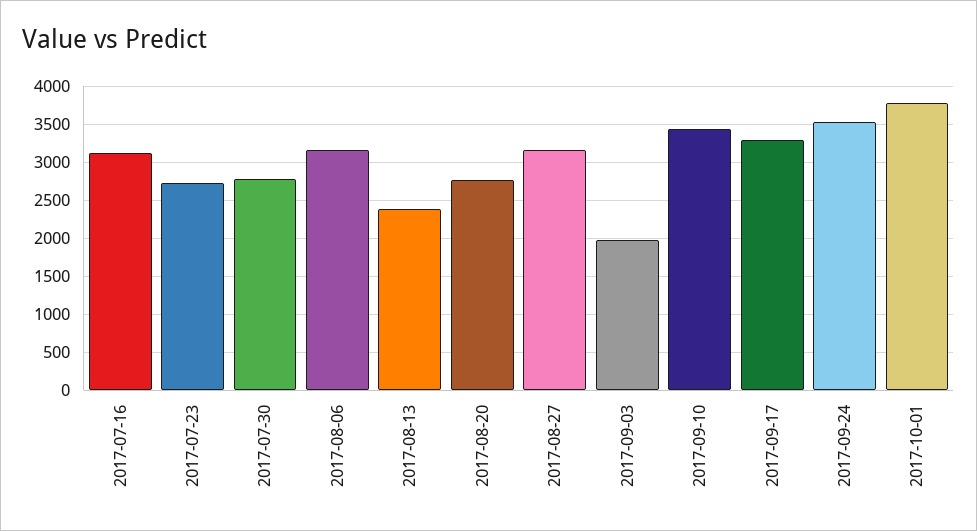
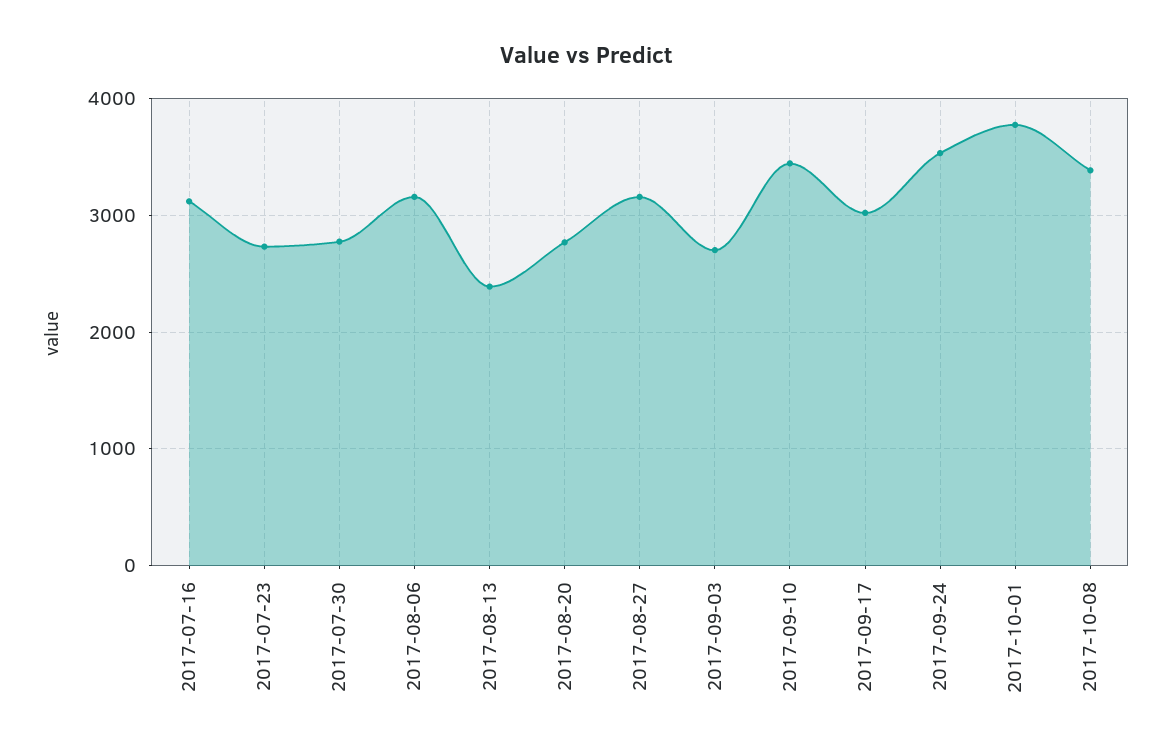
2017-09-03: 2000 -> 2700
2017-09-17: 3300 -> 3000
2017-10-08: none -> 3400

